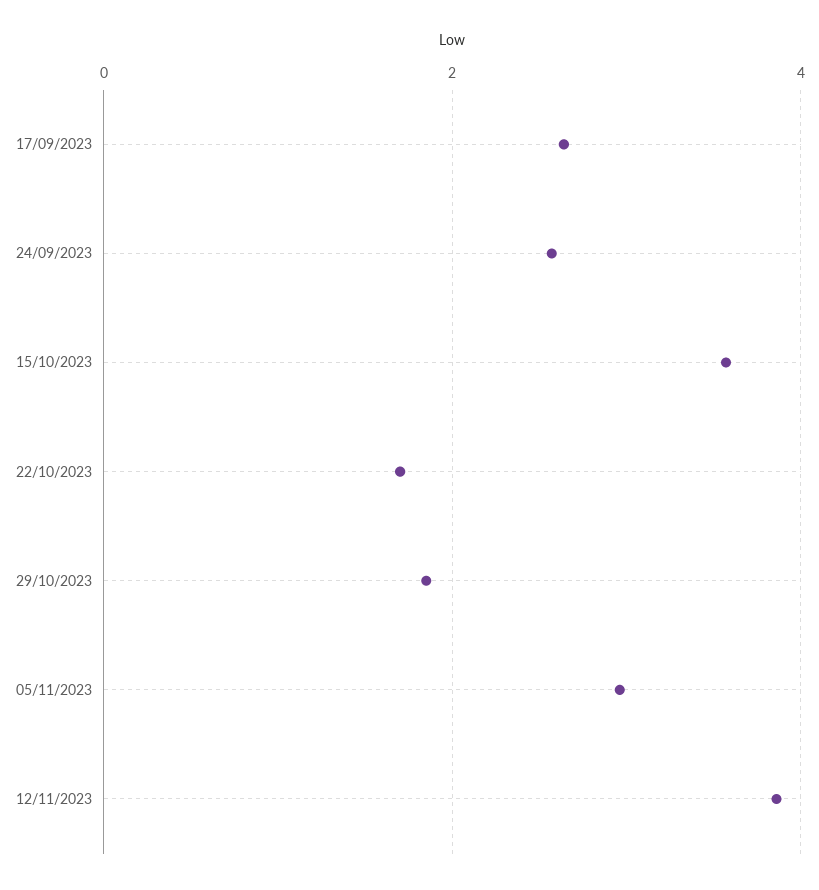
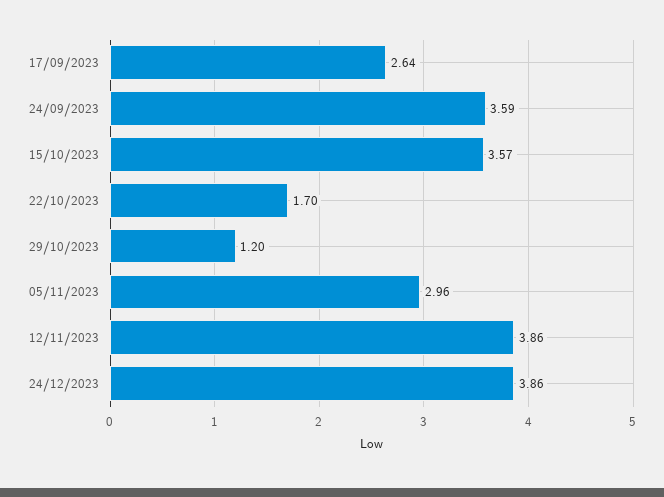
24/09/2023: 2.6 -> 3.59
29/10/2023: 1.8 -> 1.2
24/12/2023: none -> 3.86

